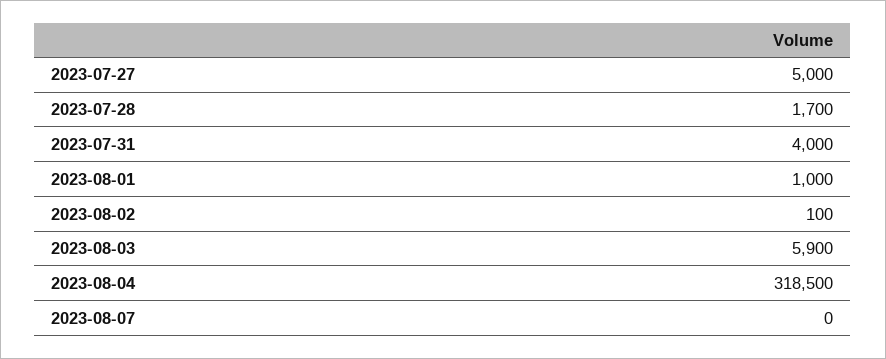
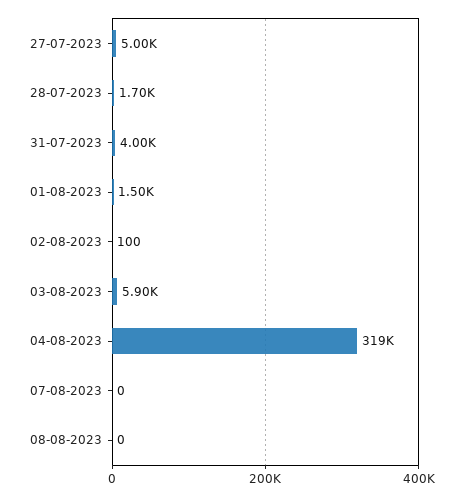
2023-08-01: 1000 -> 1500
08-08-2023: none -> 0

